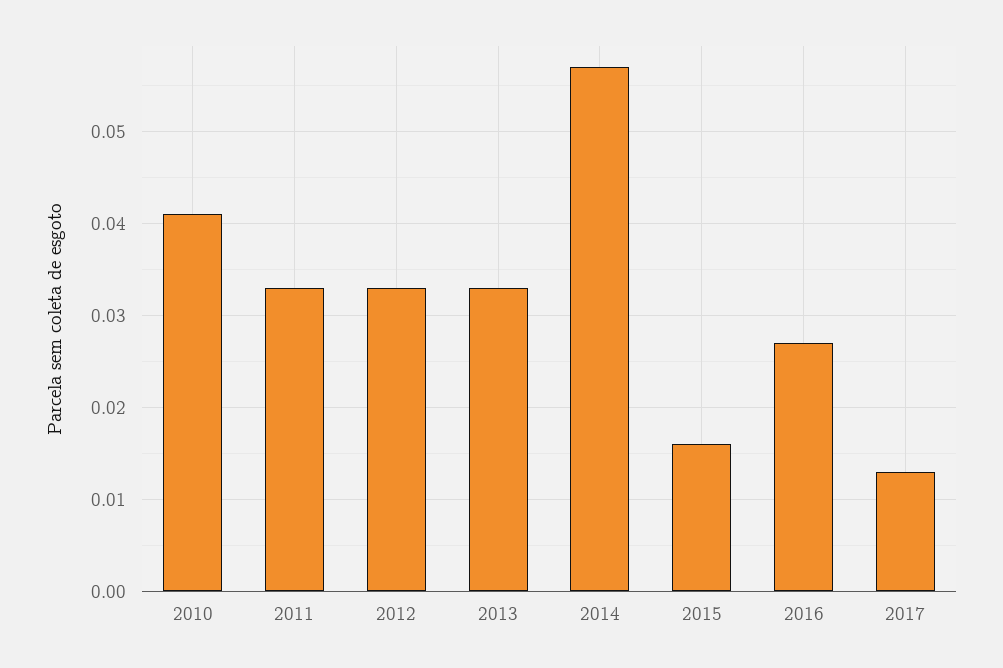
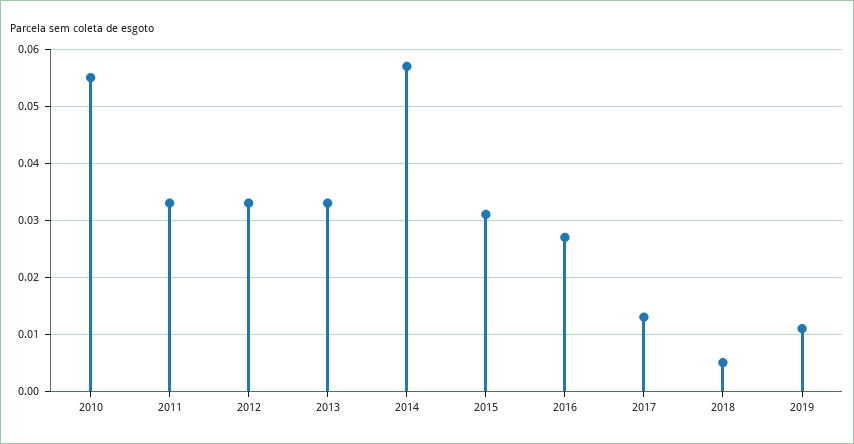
2010: 0.041 -> 0.055
2015: 0.016 -> 0.03
2018: none -> 0.005
2019: none -> 0.01

